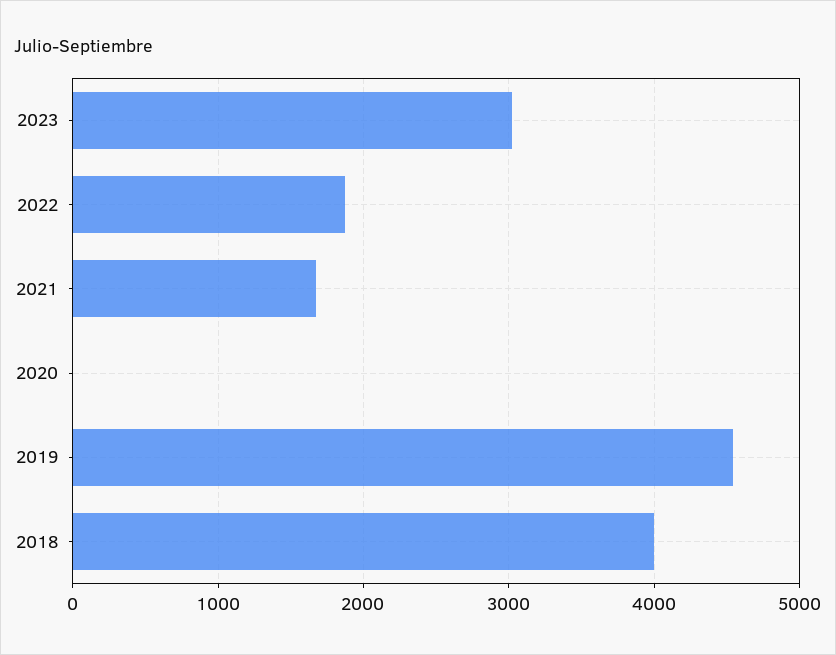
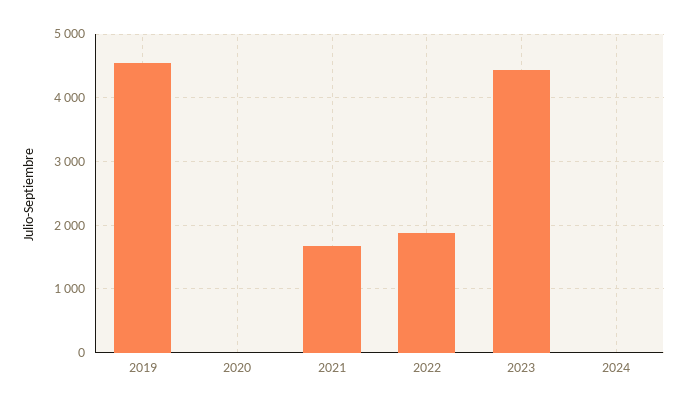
2023: 3000 -> 4400
2018: 4000 -> none
2024: none -> 0

